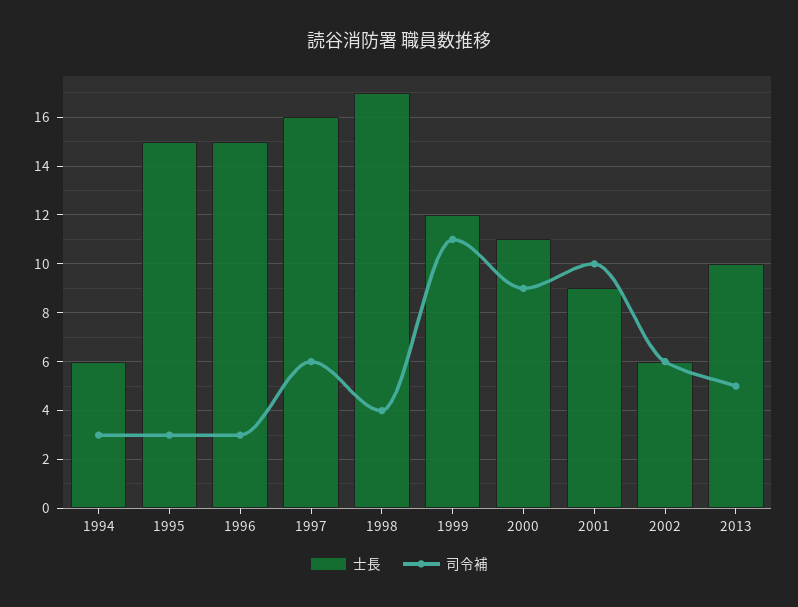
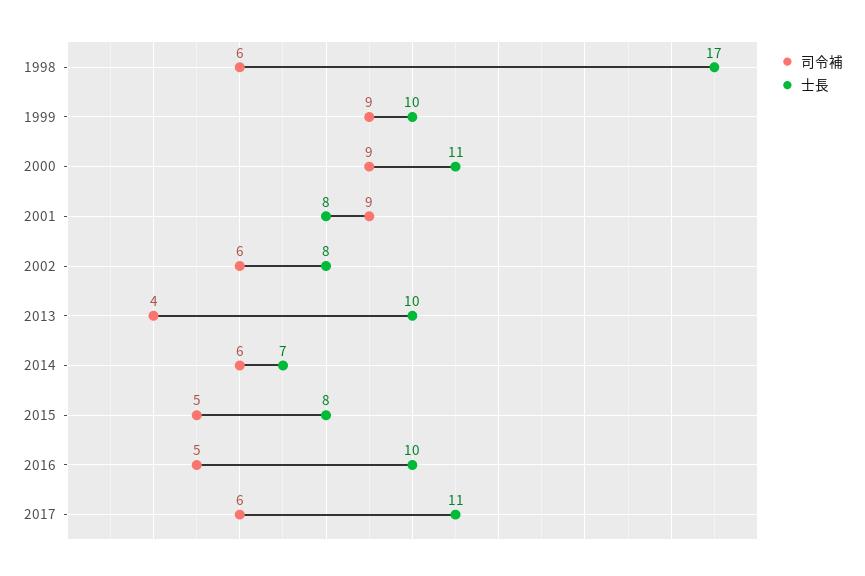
士長, 1994: 6 -> none
司令補, 1994: 3 -> none
士長, 1995: 15 -> none
司令補, 1995: 3 -> none
士長, 1996: 15 -> none
司令補, 1996: 3 -> none
士長, 1997: 16 -> none
司令補, 1997: 6 -> none
司令補, 1998: 4 -> 6
士長, 1999: 12 -> 10
司令補, 1999: 11 -> 9
士長, 2001: 9 -> 8
司令補, 2001: 10 -> 9
士長, 2002: 6 -> 8
司令補, 2013: 5 -> 4
司令補, 2014: none -> 6
士長, 2014: none -> 7
司令補, 2015: none -> 5
士長, 2015: none -> 8
司令補, 2016: none -> 5
士長, 2016: none -> 10
司令補, 2017: none -> 6
士長, 2017: none -> 11

